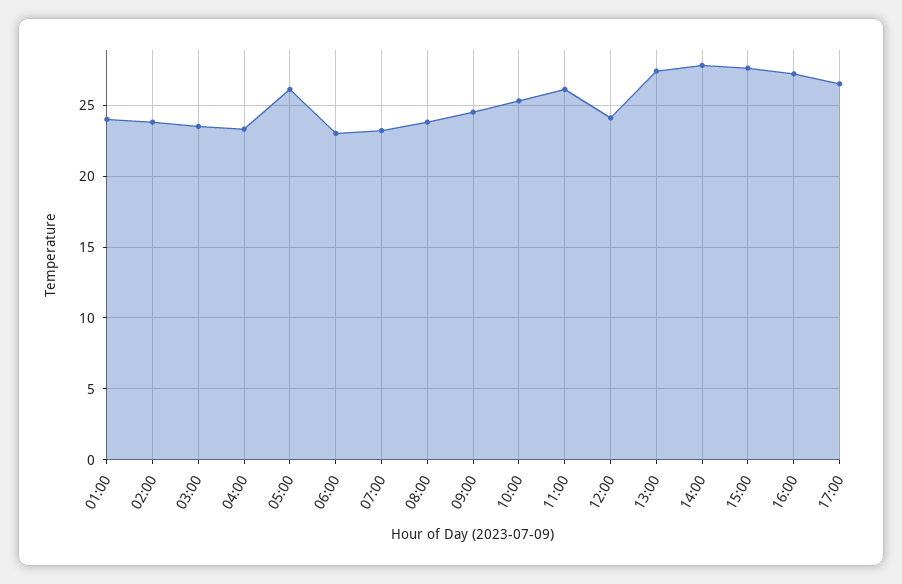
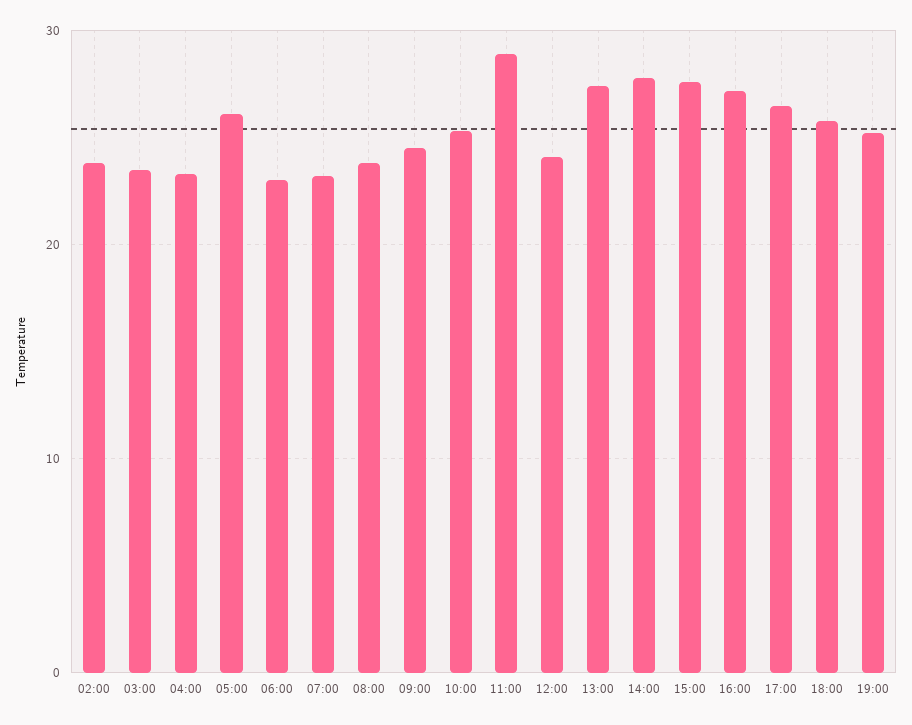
01:00: 24 -> none
11:00: 26 -> 29
18:00: none -> 26
19:00: none -> 25

